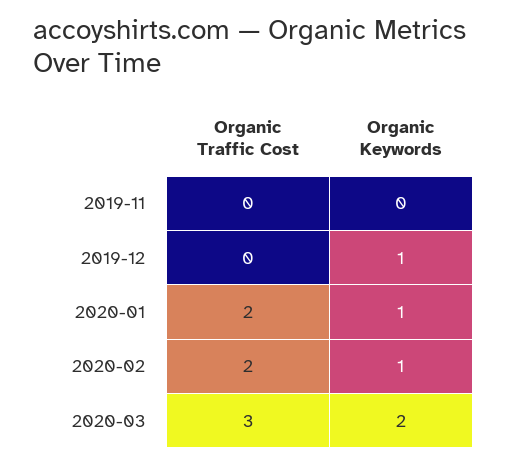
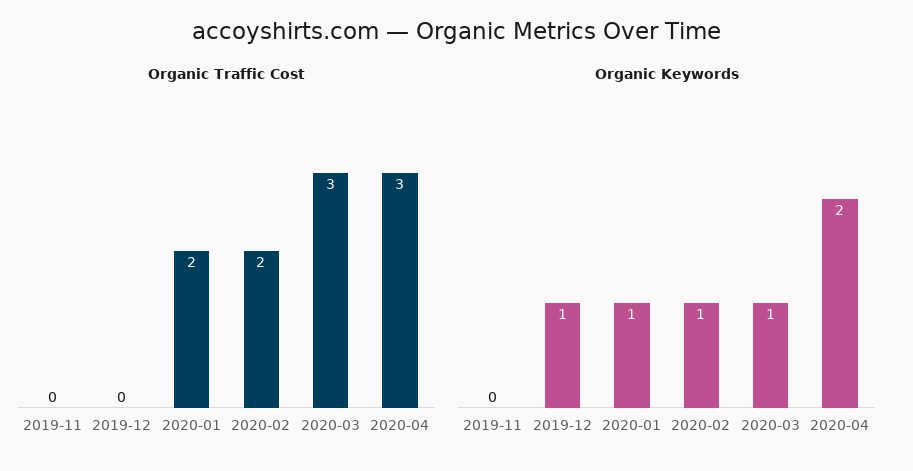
Organic Keywords, 2020-03: 2 -> 1
Organic Traffic Cost, 2020-04: none -> 3
Organic Keywords, 2020-04: none -> 2

